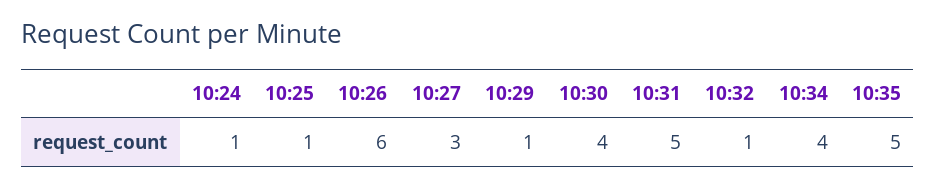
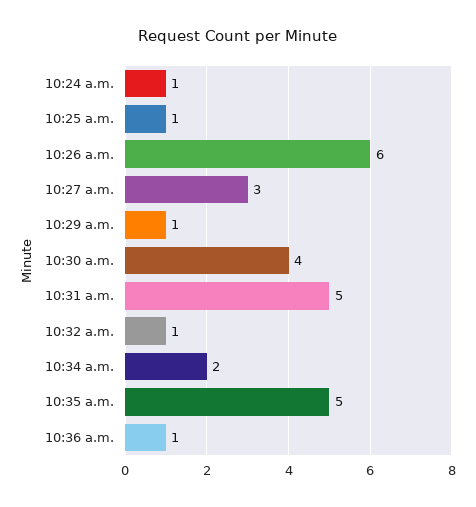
10:34: 4 -> 2
10:36 a.m.: none -> 1

